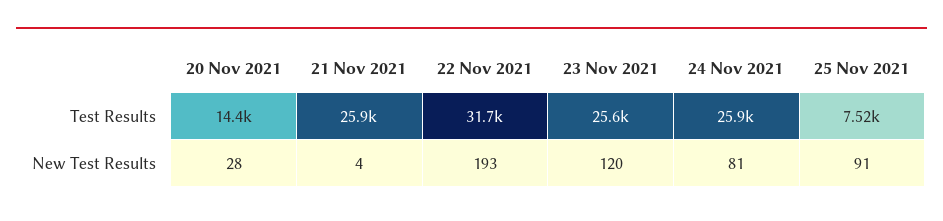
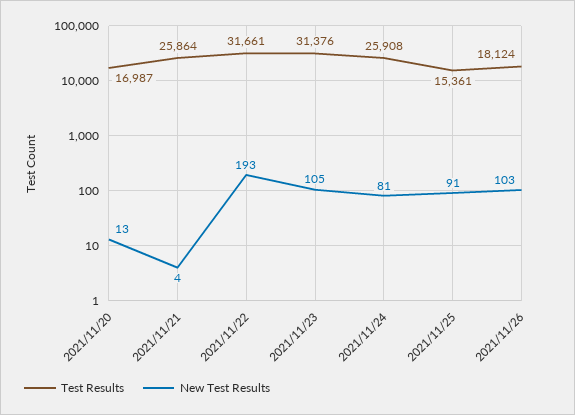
Test Results, 20 Nov 2021: 14400 -> 16987
Test Results, 23 Nov 2021: 25600 -> 31376
Test Results, 25 Nov 2021: 7520 -> 15361
New Test Results, 20 Nov 2021: 28 -> 13
New Test Results, 23 Nov 2021: 120 -> 105
Test Results, 2021/11/26: none -> 18124
New Test Results, 2021/11/26: none -> 103

